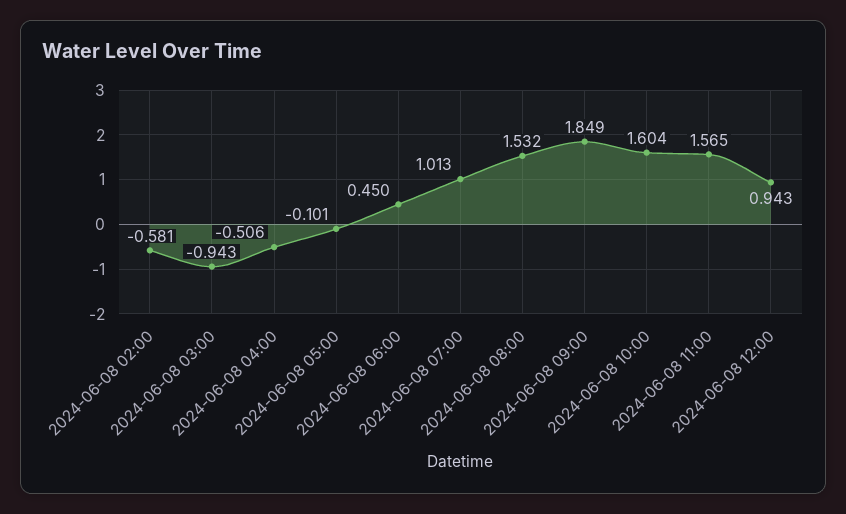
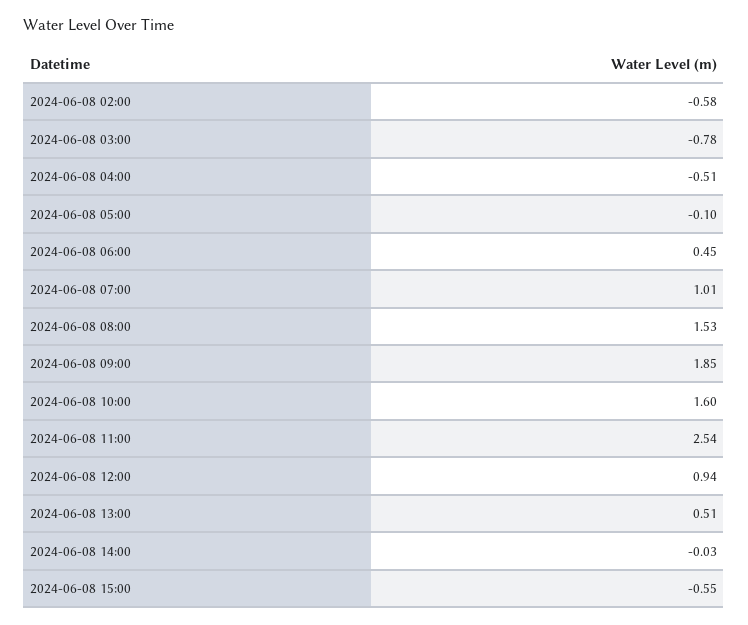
2024-06-08 03:00: -0.943 -> -0.78
2024-06-08 11:00: 1.565 -> 2.54
2024-06-08 13:00: none -> 0.51
2024-06-08 14:00: none -> -0.03
2024-06-08 15:00: none -> -0.55

